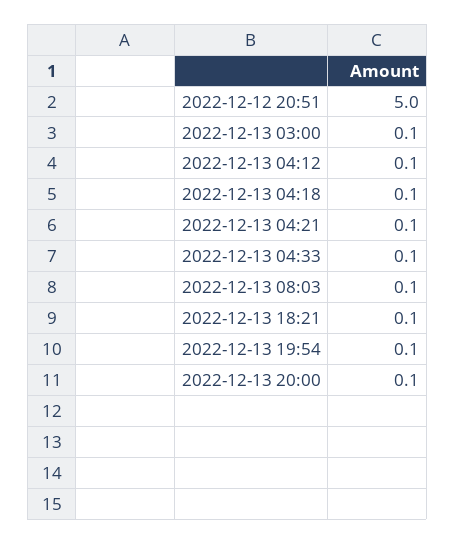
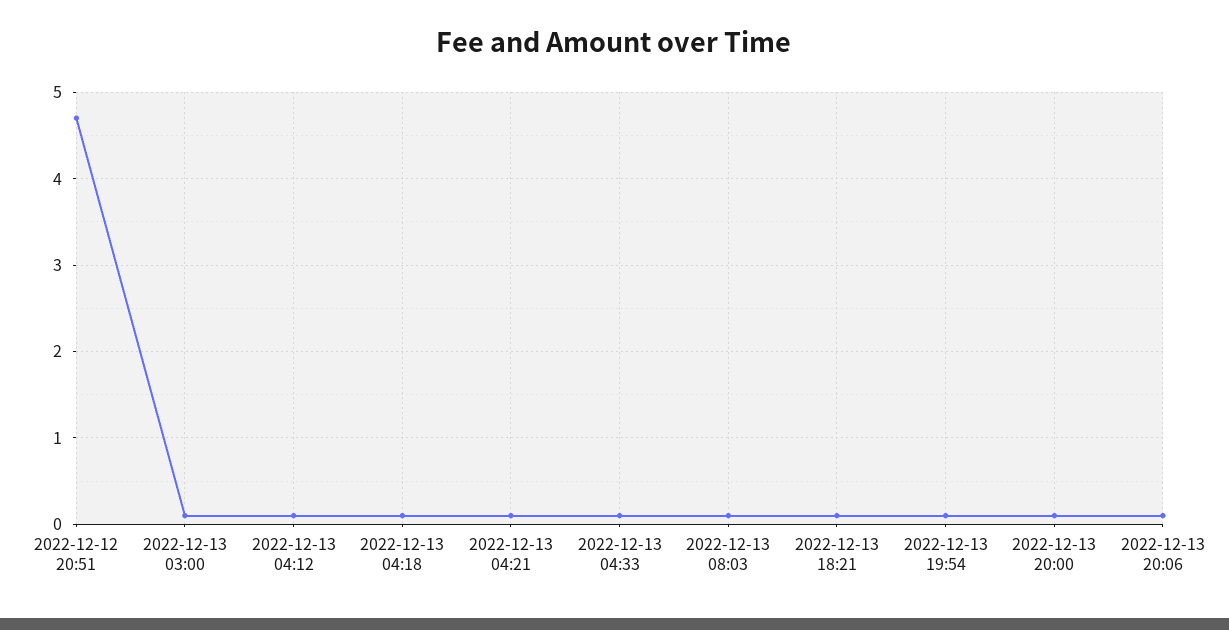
2022-12-12 20:51: 5 -> 4.7
2022-12-13 20:06: none -> 0.1

